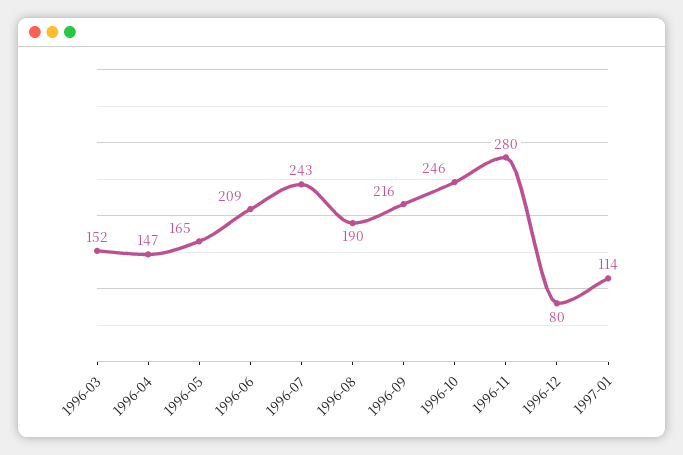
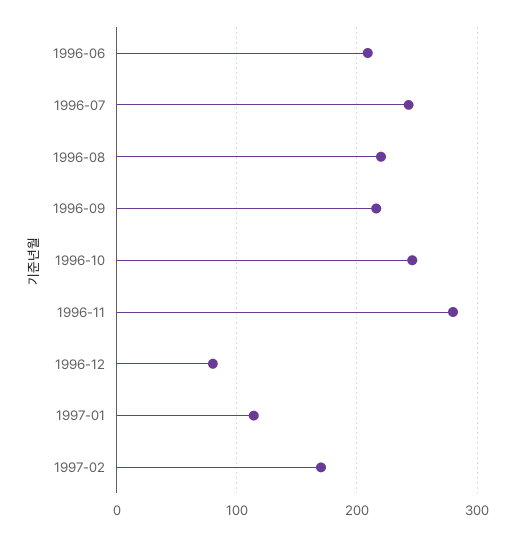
1996-03: 152 -> none
1996-04: 147 -> none
1996-05: 165 -> none
1996-08: 190 -> 220
1997-02: none -> 170

